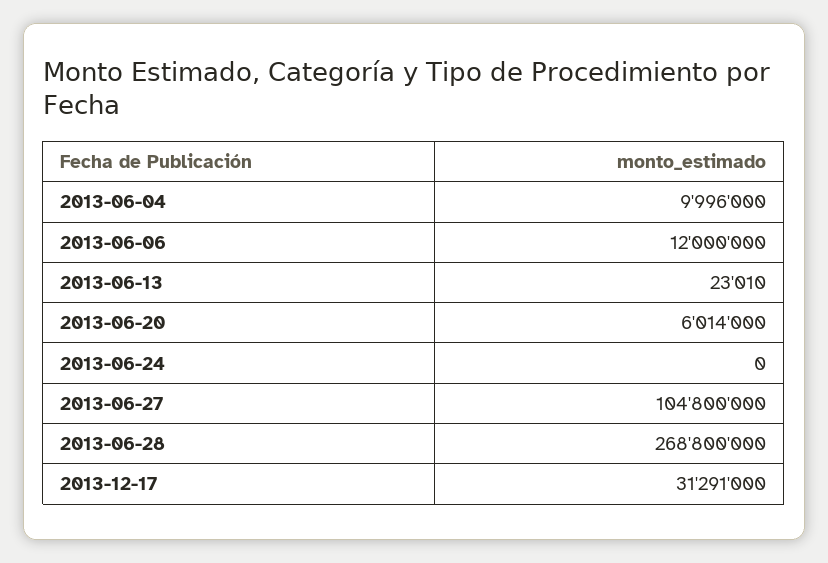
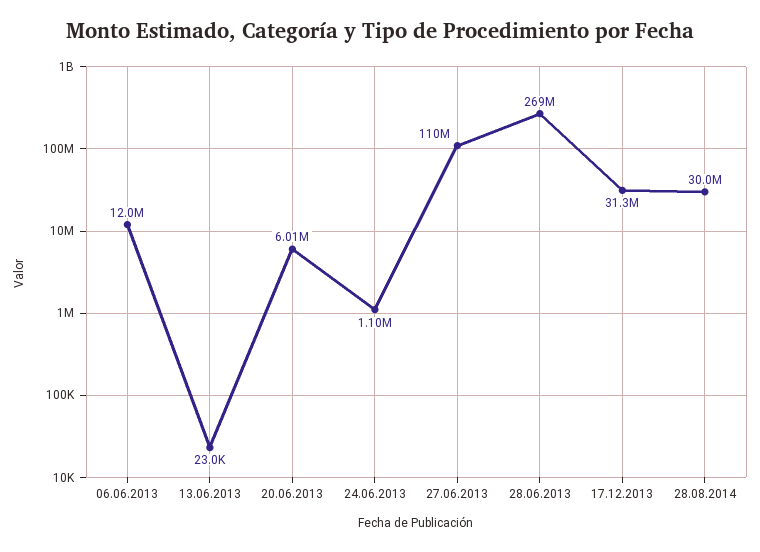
2013-06-04: 9996000 -> none
2013-06-24: 0 -> 1100000
2013-06-27: 104800000 -> 110000000
28.08.2014: none -> 30000000

